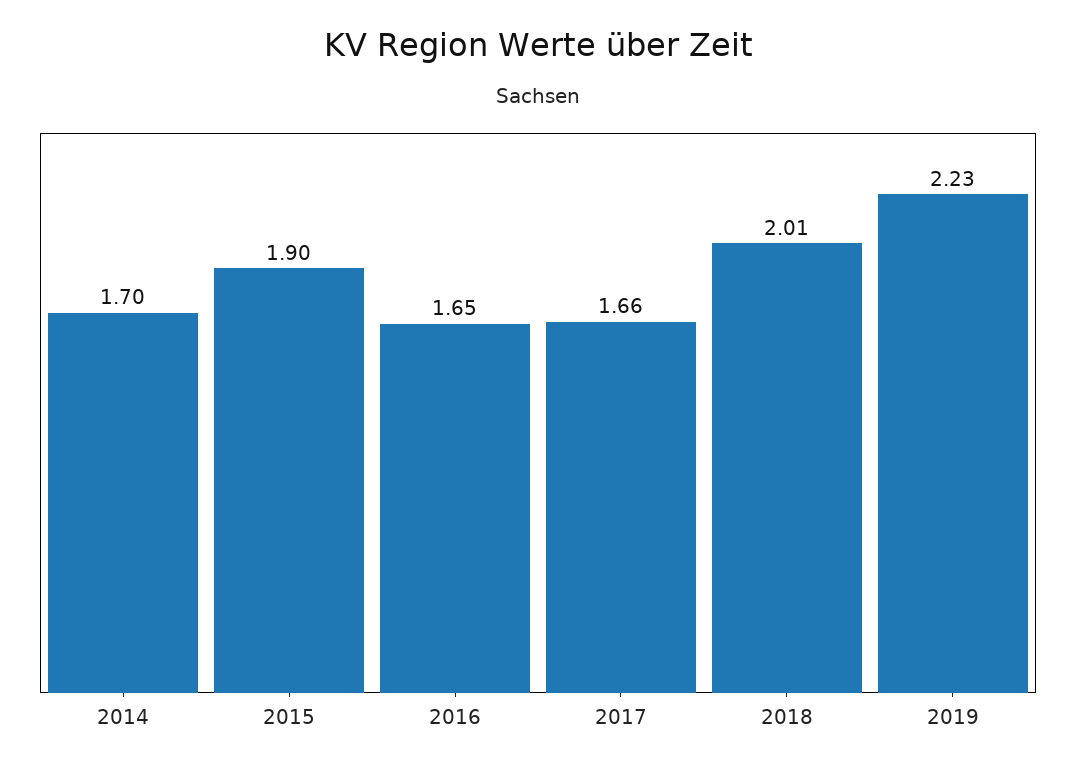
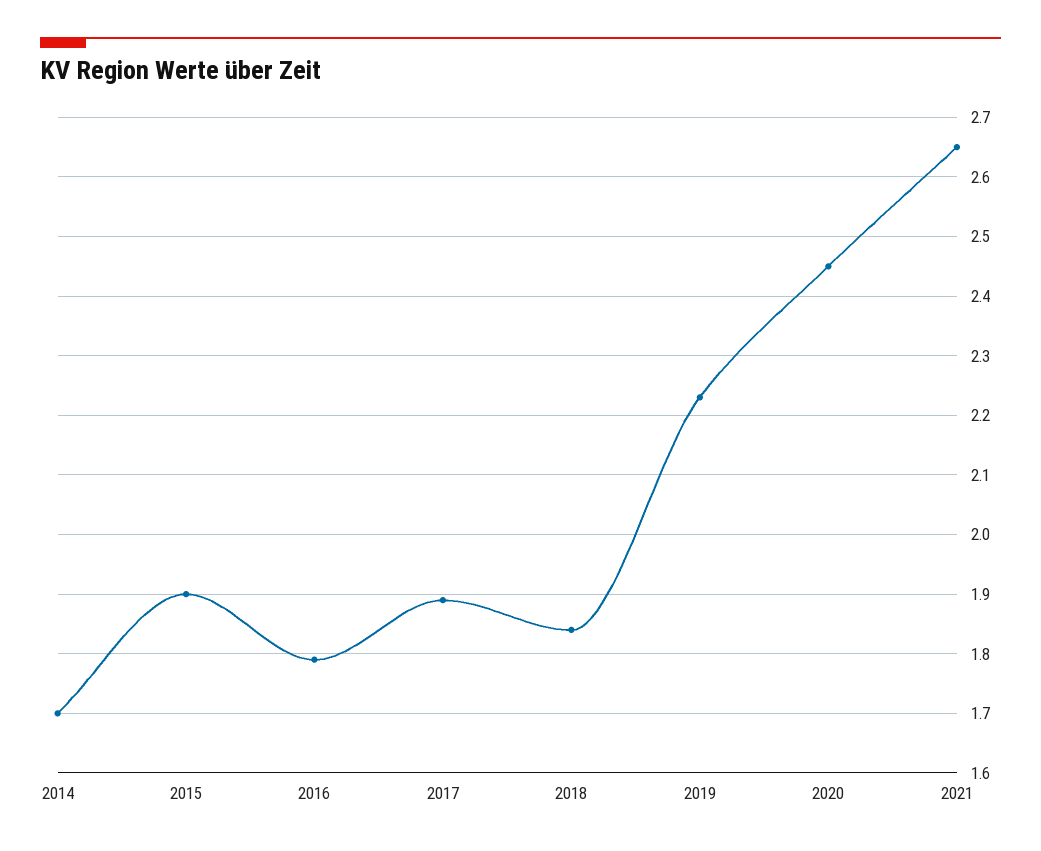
2016: 1.65 -> 1.8
2017: 1.66 -> 1.9
2018: 2.01 -> 1.85
2020: none -> 2.45
2021: none -> 2.65

